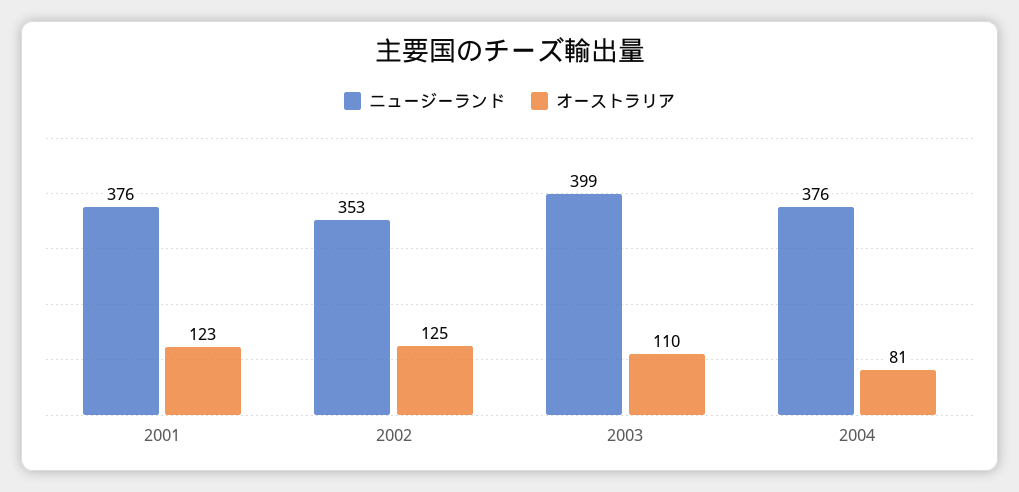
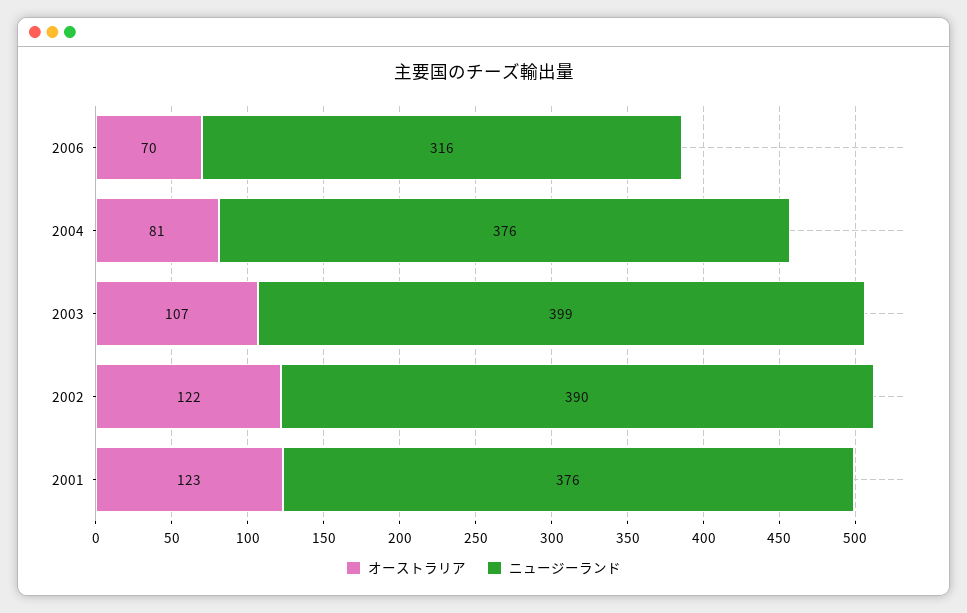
ニュージーランド, 2002: 353 -> 390
オーストラリア, 2002: 125 -> 122
オーストラリア, 2003: 110 -> 107
オーストラリア, 2006: none -> 70
ニュージーランド, 2006: none -> 316

